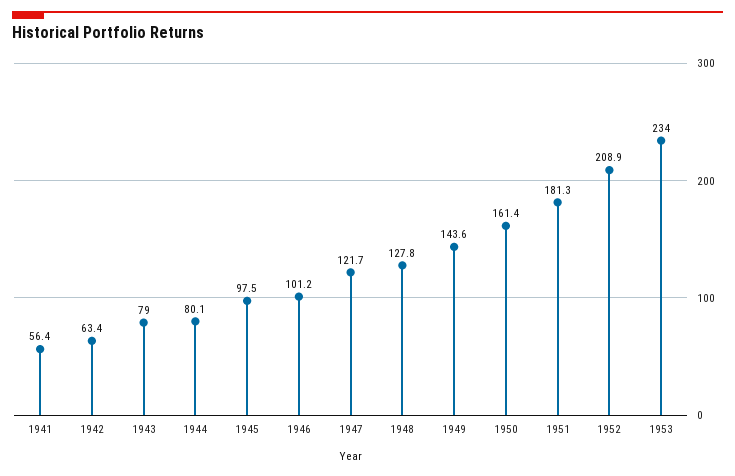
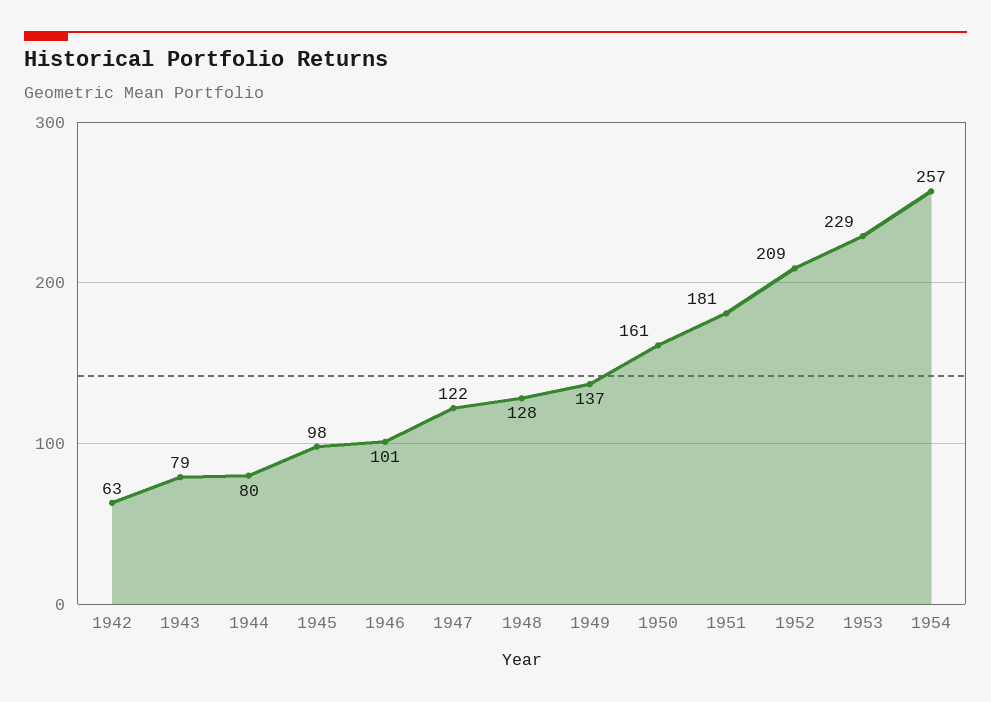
1941: 56.4 -> none
1949: 143.6 -> 137
1953: 234 -> 229
1954: none -> 257

